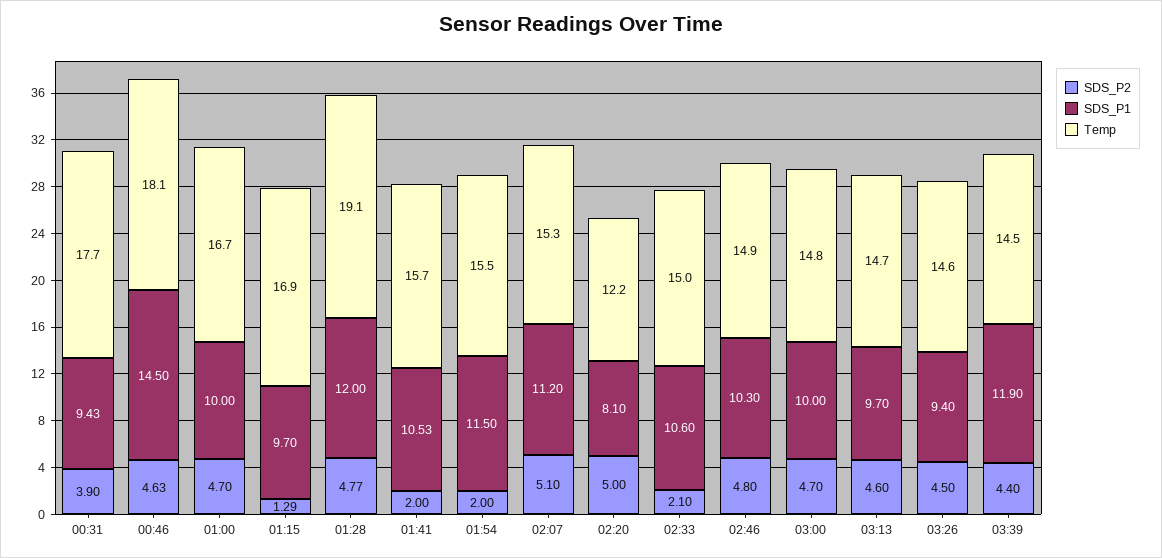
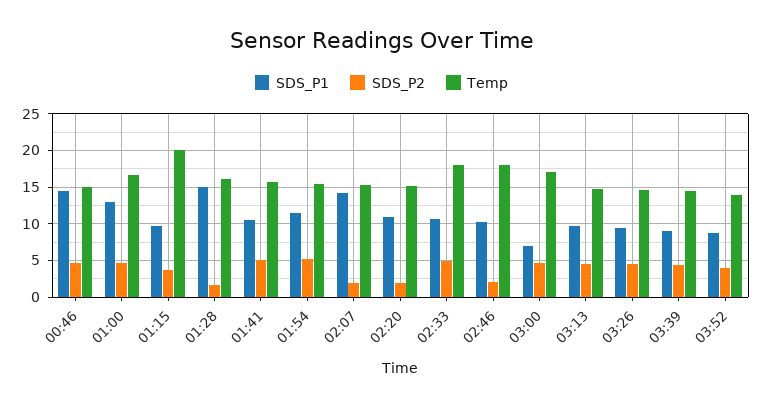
SDS_P2, 00:31: 3.9 -> none
SDS_P1, 00:31: 9.43 -> none
Temp, 00:31: 17.7 -> none
Temp, 00:46: 18.1 -> 15
SDS_P1, 01:00: 10 -> 13
SDS_P2, 01:15: 1.29 -> 4
Temp, 01:15: 16.9 -> 20
SDS_P2, 01:28: 4.77 -> 2
SDS_P1, 01:28: 12 -> 15
Temp, 01:28: 19.1 -> 16
SDS_P2, 01:41: 2 -> 5
SDS_P2, 01:54: 2 -> 5
SDS_P2, 02:07: 5.1 -> 2
SDS_P1, 02:07: 11.2 -> 14
SDS_P2, 02:20: 5 -> 2
SDS_P1, 02:20: 8.1 -> 11
Temp, 02:20: 12.2 -> 15
SDS_P2, 02:33: 2.1 -> 5
Temp, 02:33: 15 -> 18
SDS_P2, 02:46: 4.8 -> 2
Temp, 02:46: 14.9 -> 18
SDS_P1, 03:00: 10 -> 7
Temp, 03:00: 14.8 -> 17
SDS_P1, 03:39: 11.9 -> 9
SDS_P1, 03:52: none -> 9
SDS_P2, 03:52: none -> 4
Temp, 03:52: none -> 14

